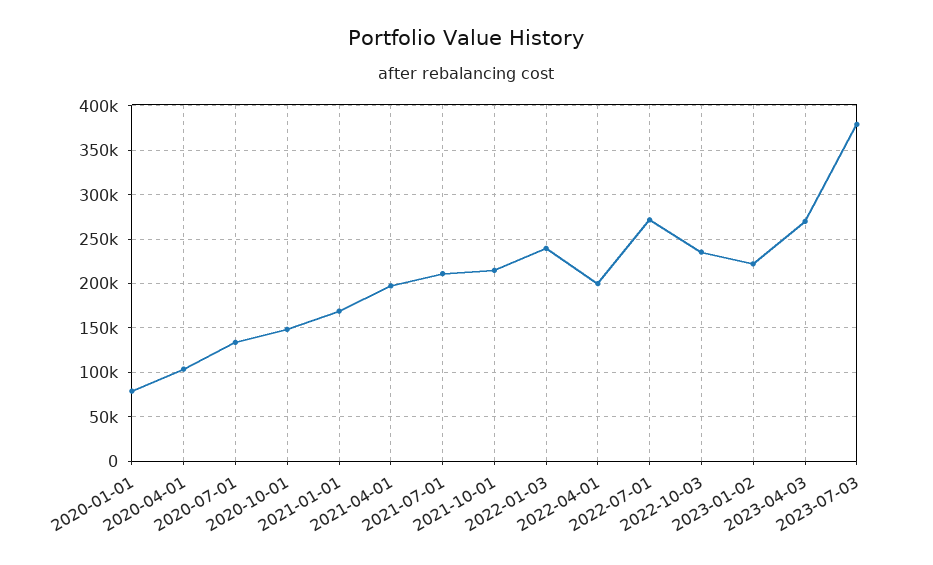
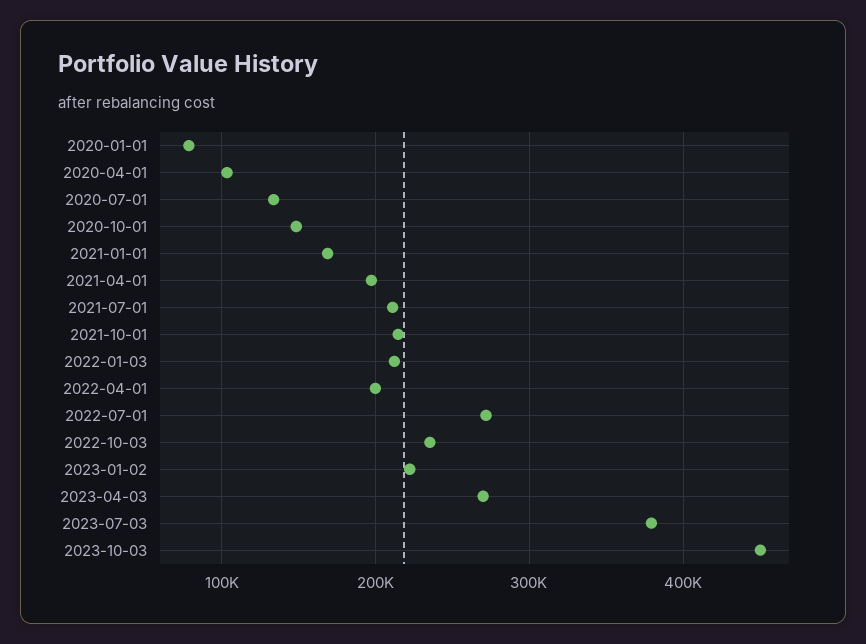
2022-01-03: 240000 -> 210000
2023-10-03: none -> 450000

